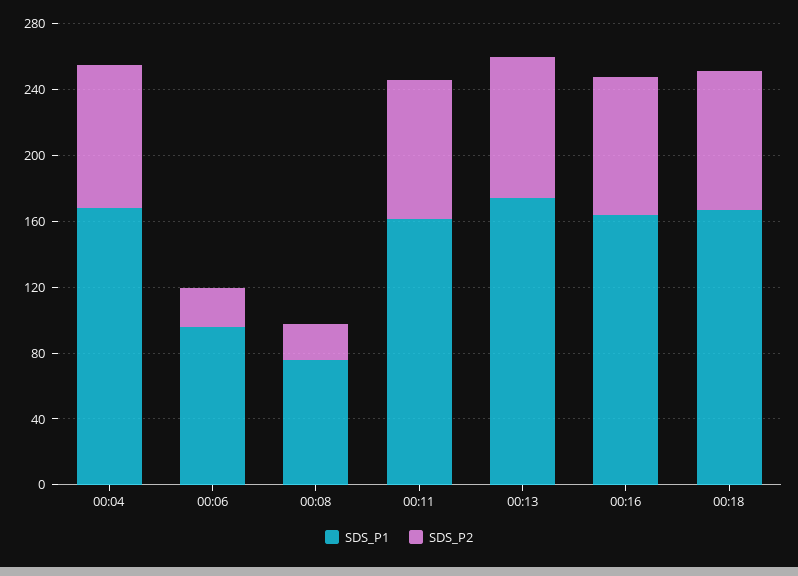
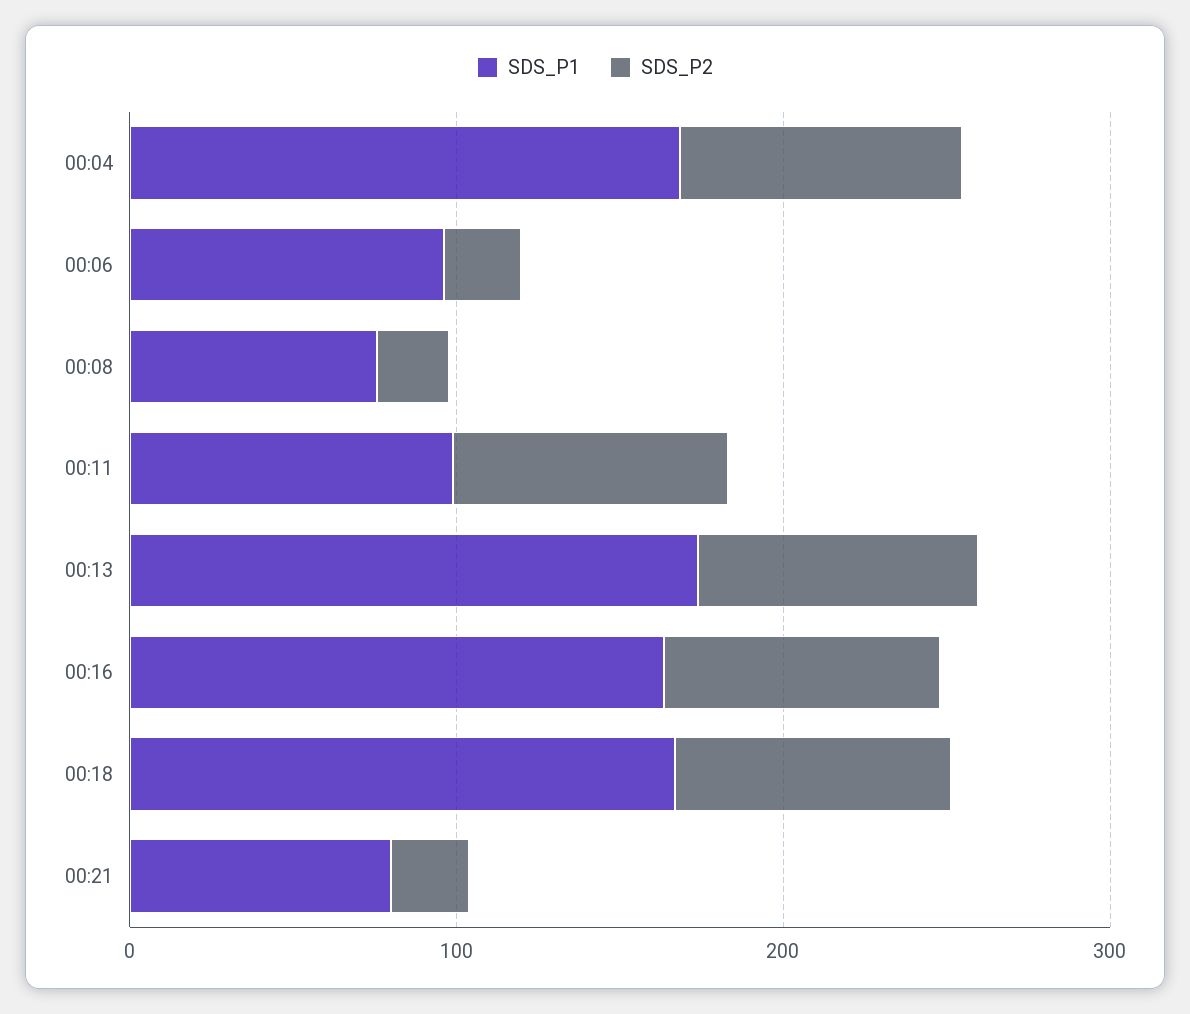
SDS_P1, 00:11: 160 -> 100
SDS_P1, 00:21: none -> 80
SDS_P2, 00:21: none -> 20

